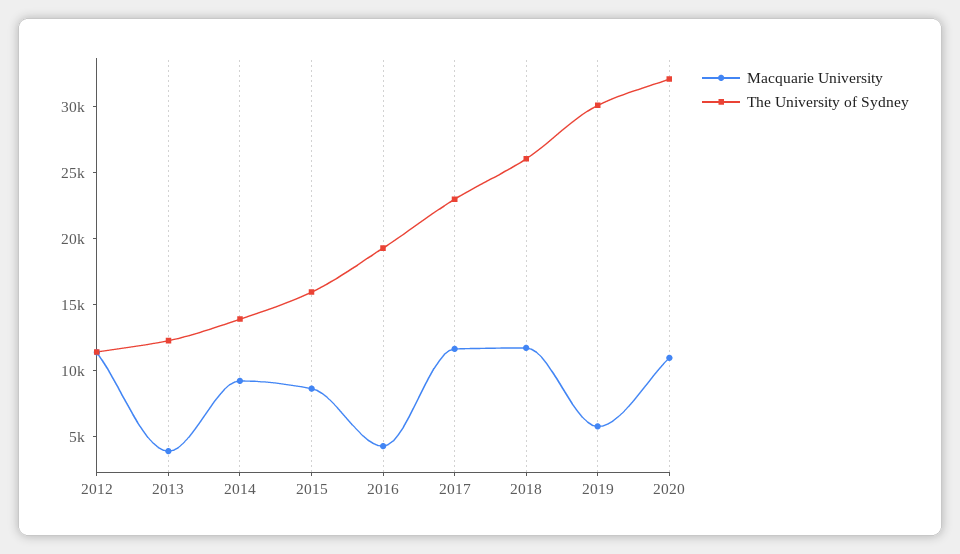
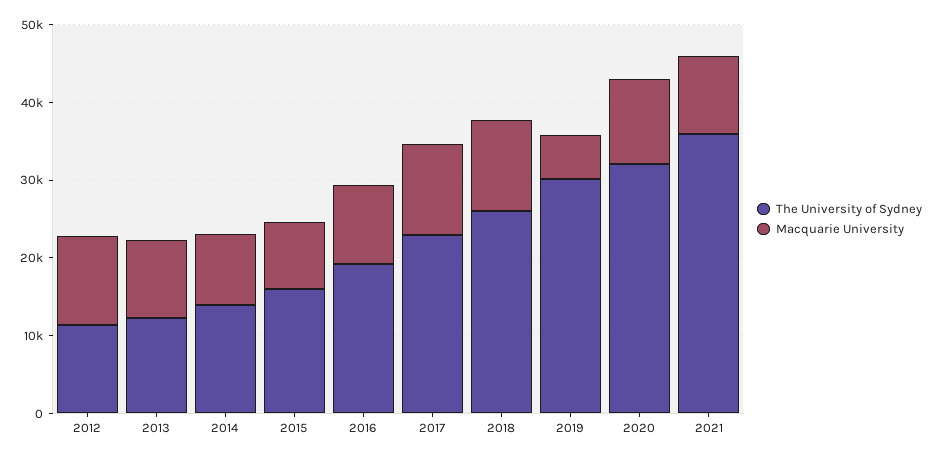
Macquarie University, 2013: 4000 -> 10000
Macquarie University, 2016: 4000 -> 10000
The University of Sydney, 2021: none -> 36000
Macquarie University, 2021: none -> 10000

